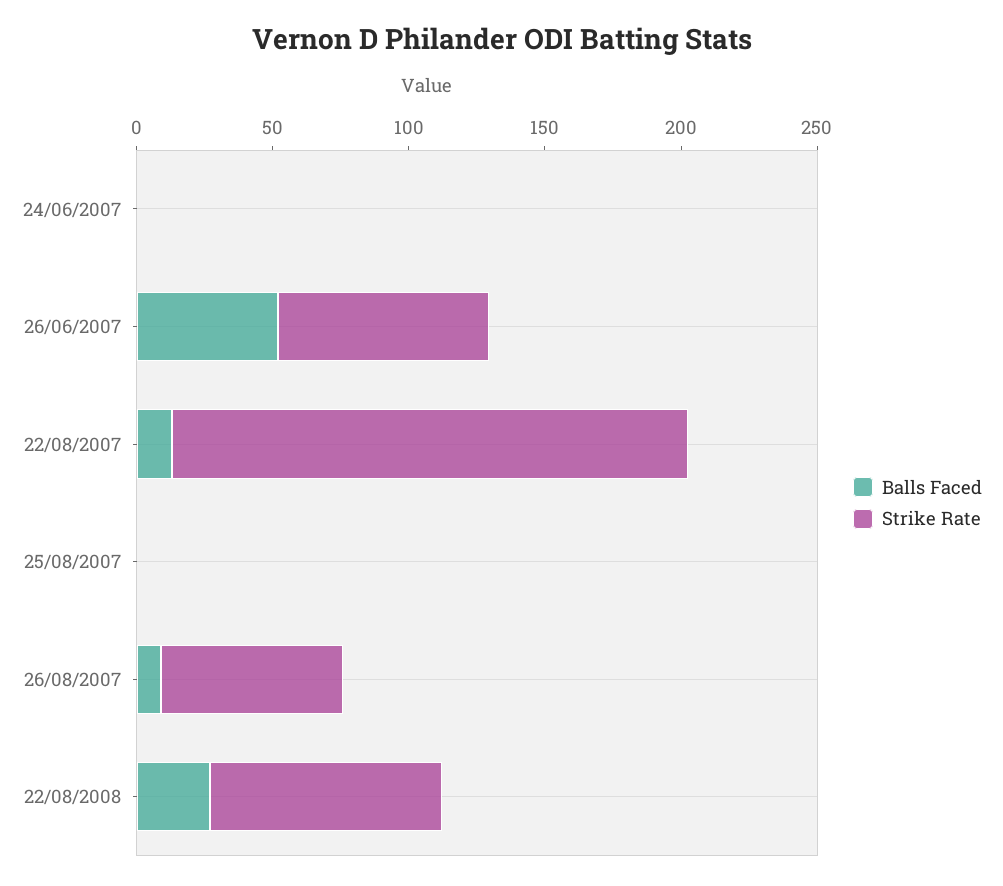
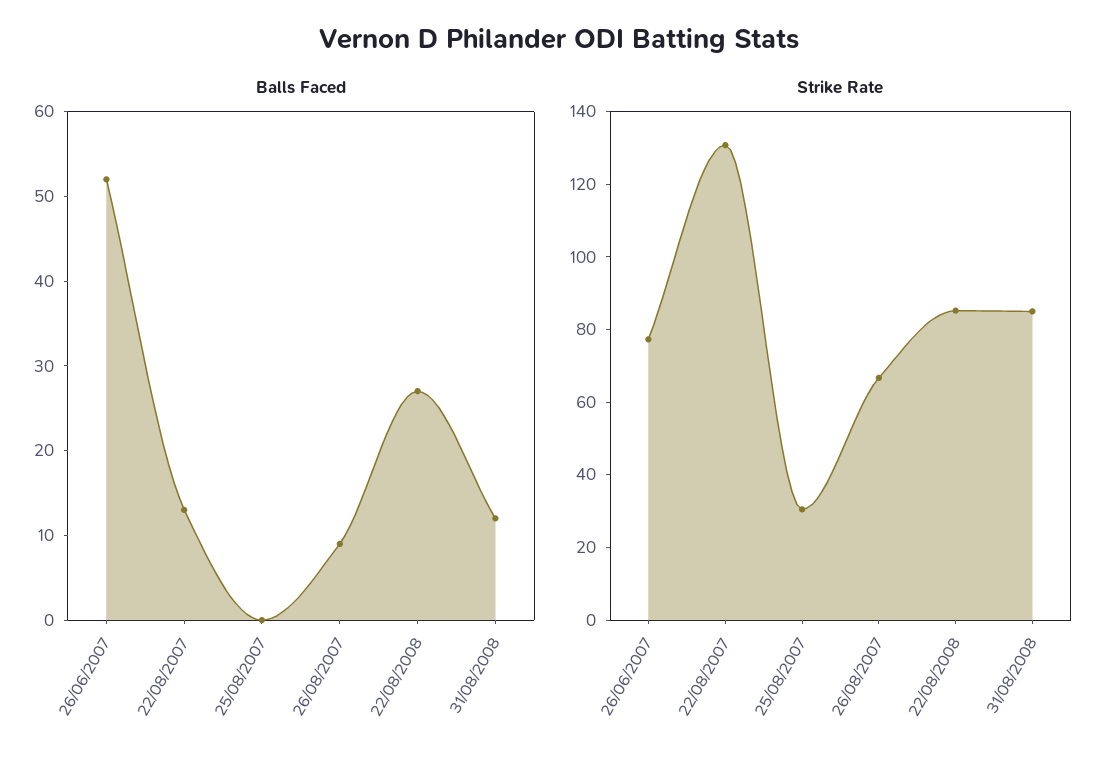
Balls Faced, 24/06/2007: 0 -> none
Strike Rate, 24/06/2007: 0 -> none
Strike Rate, 22/08/2007: 190 -> 130
Strike Rate, 25/08/2007: 0 -> 30
Balls Faced, 31/08/2008: none -> 12
Strike Rate, 31/08/2008: none -> 85

